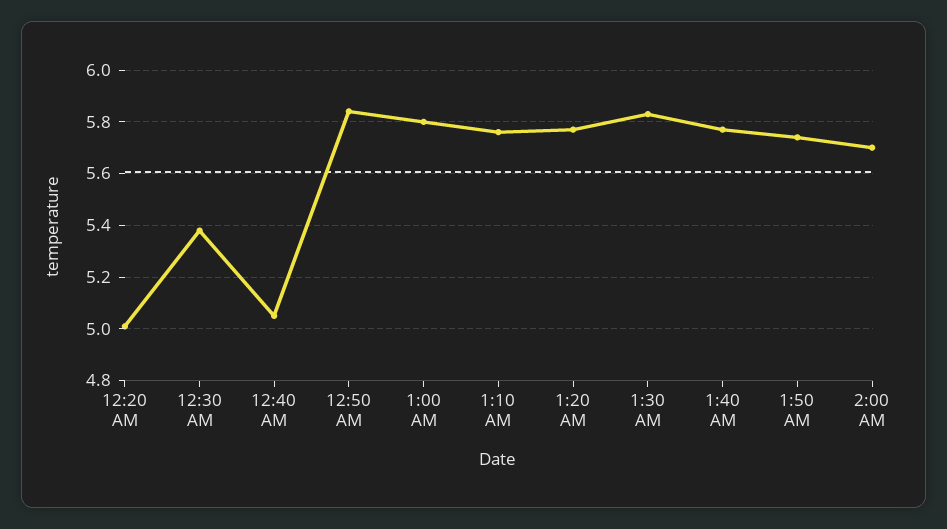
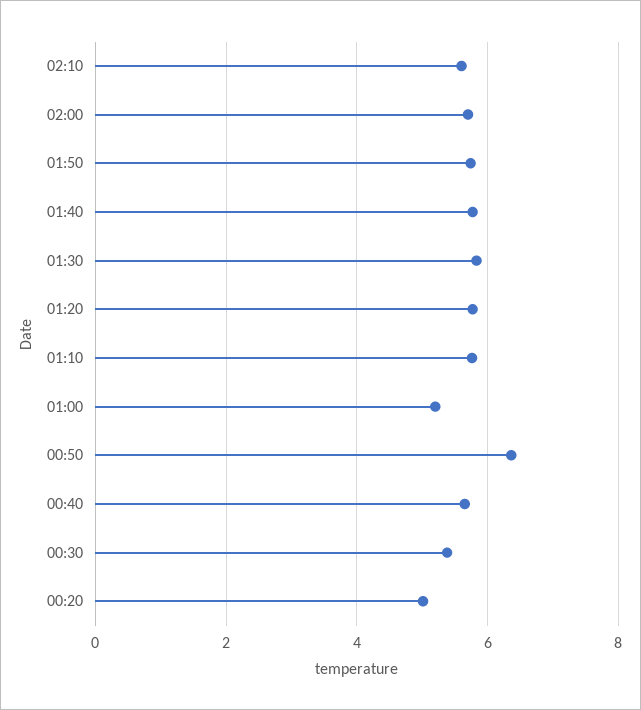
12:40 AM: 5.05 -> 5.6
12:50 AM: 5.85 -> 6.4
1:00 AM: 5.8 -> 5.2
02:10: none -> 5.6

